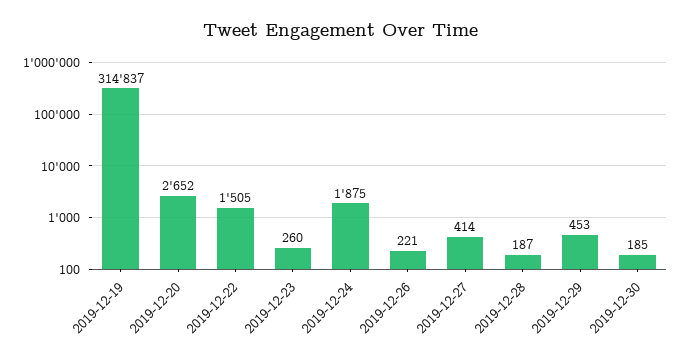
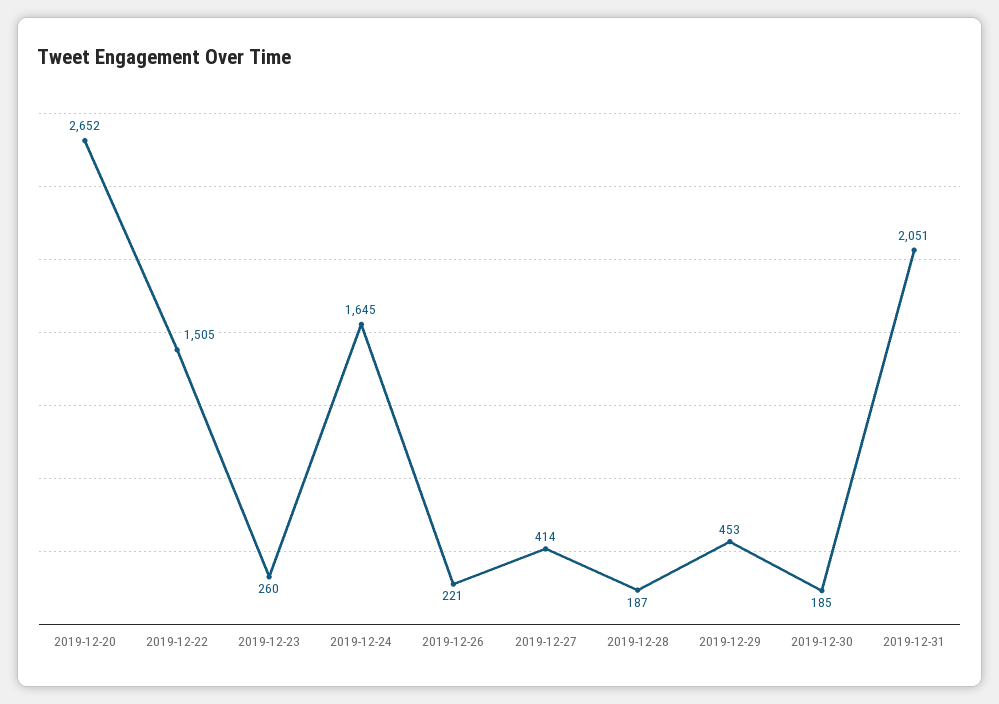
2019-12-19: 314837 -> none
2019-12-24: 1875 -> 1645
2019-12-31: none -> 2051

